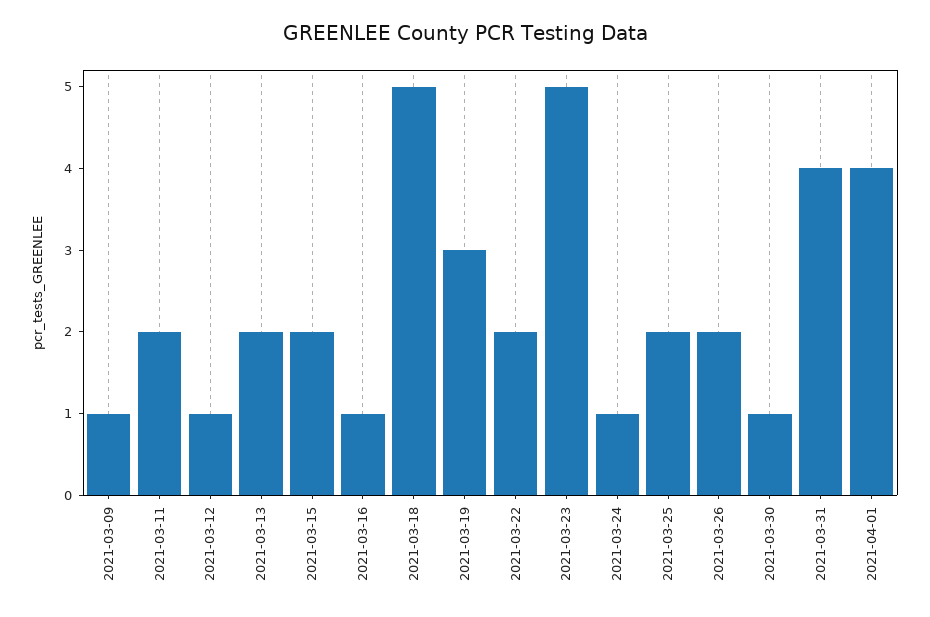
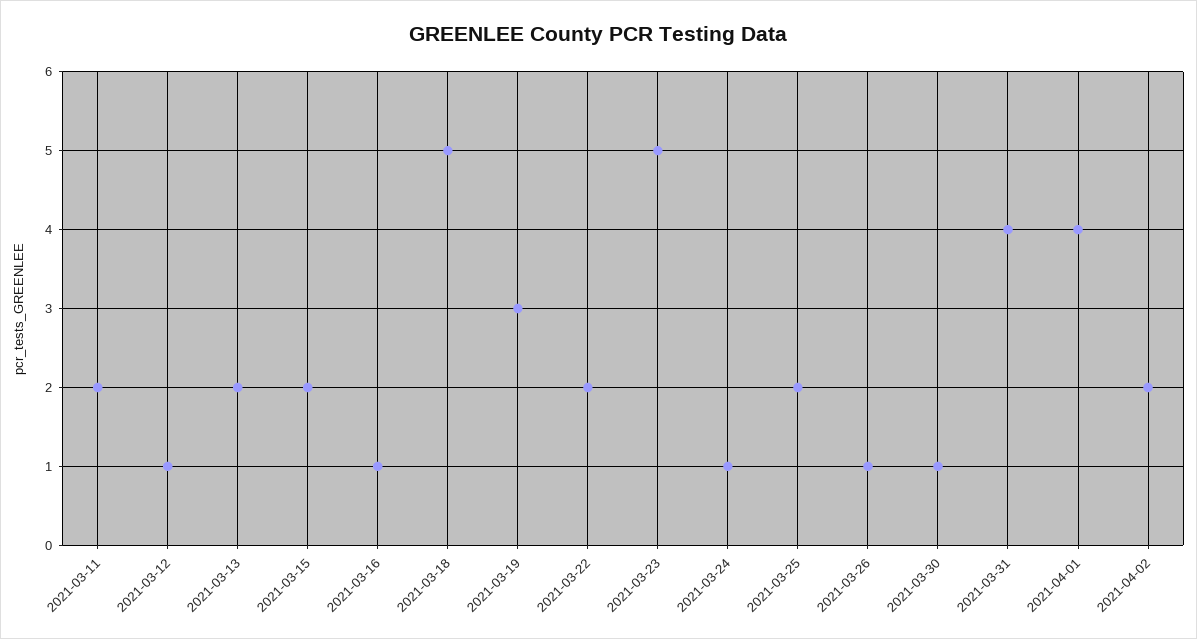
2021-03-09: 1 -> none
2021-03-26: 2 -> 1
2021-04-02: none -> 2

